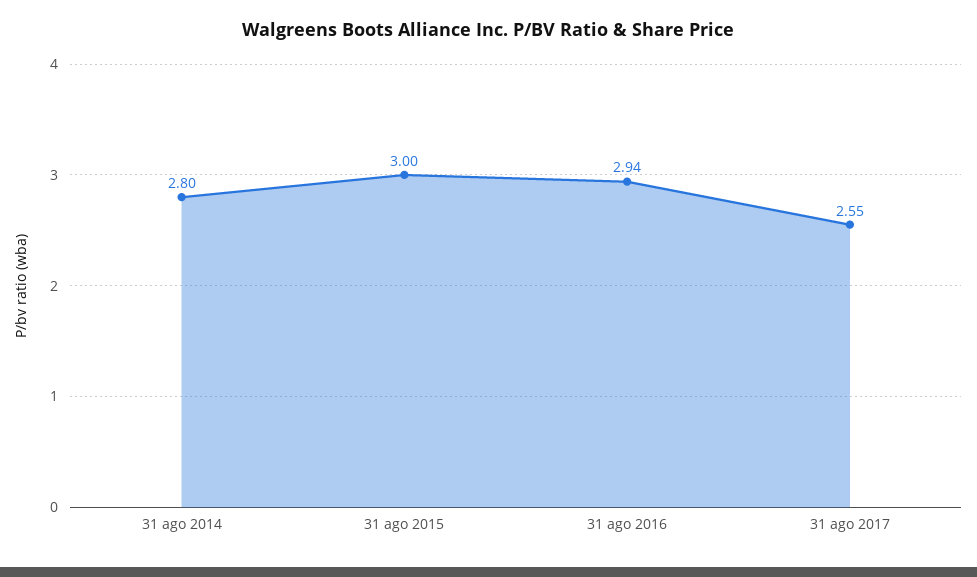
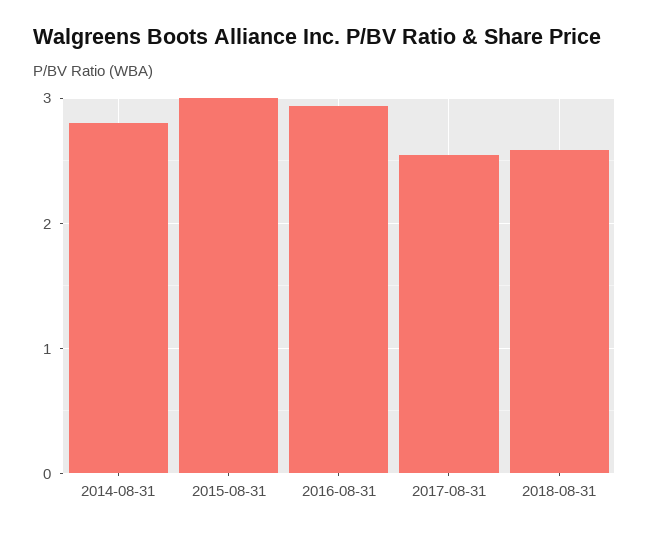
2018-08-31: none -> 2.6

